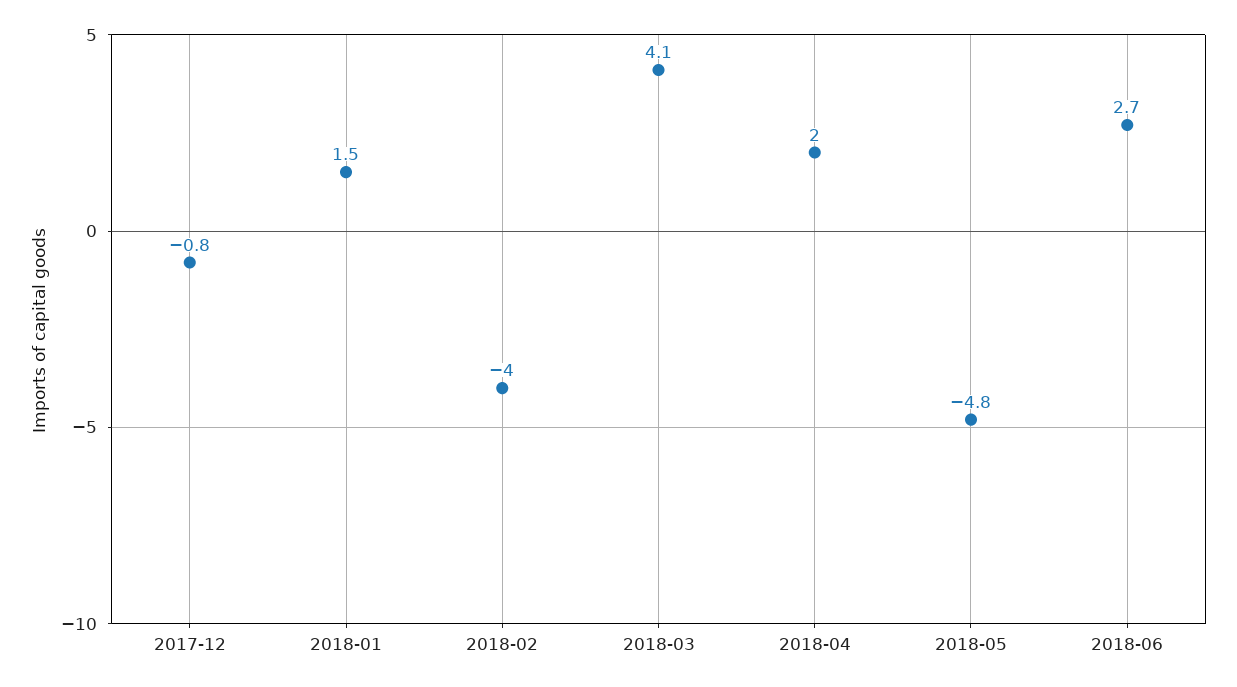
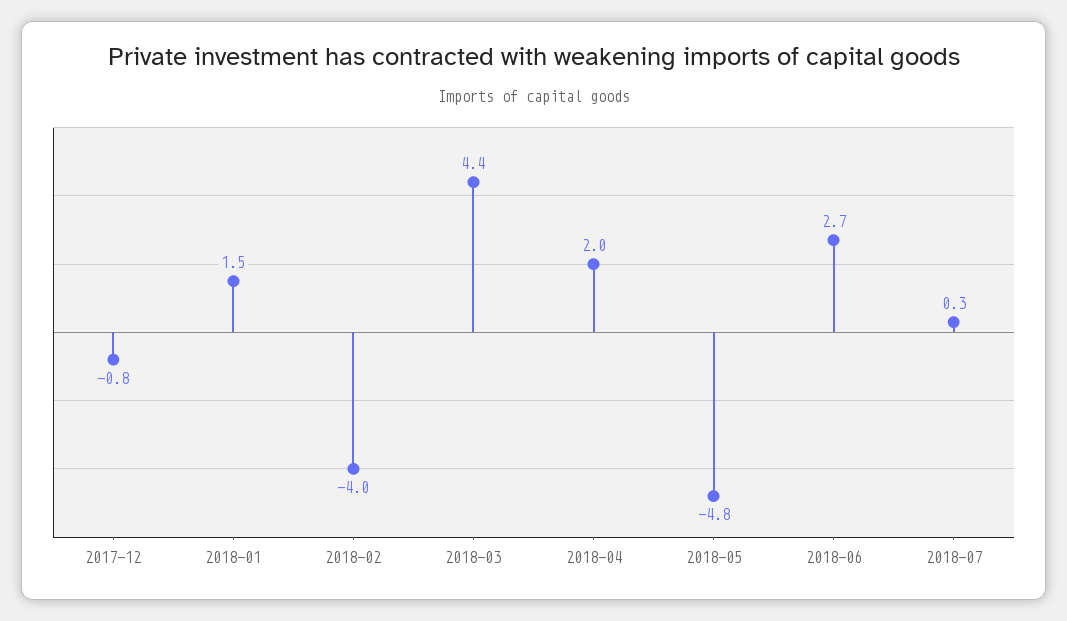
2018-03: 4.1 -> 4.4
2018-07: none -> 0.3

